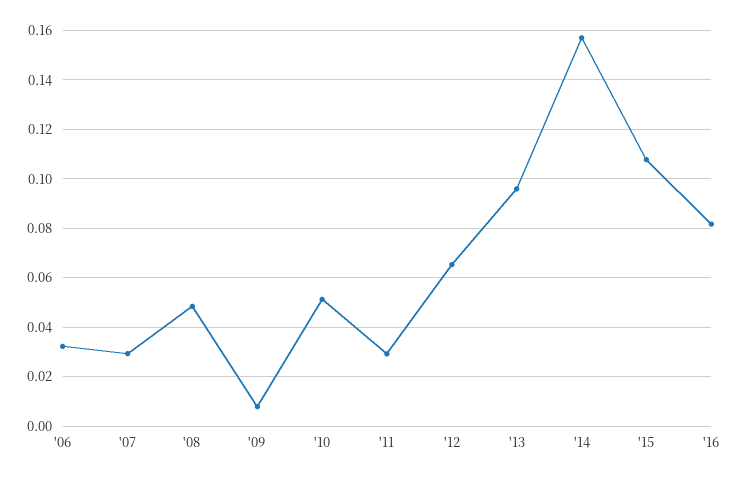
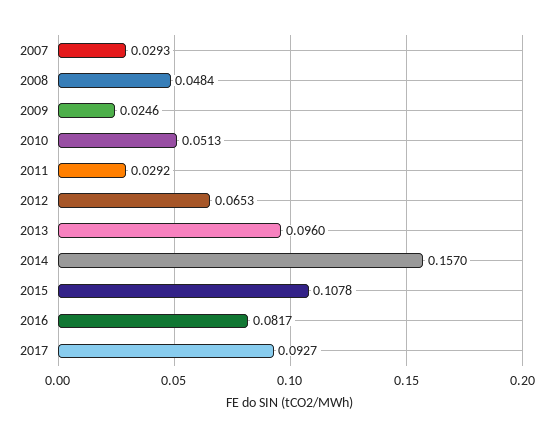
'06: 0.0325 -> none
'09: 0.0075 -> 0.0246
2017: none -> 0.0927

